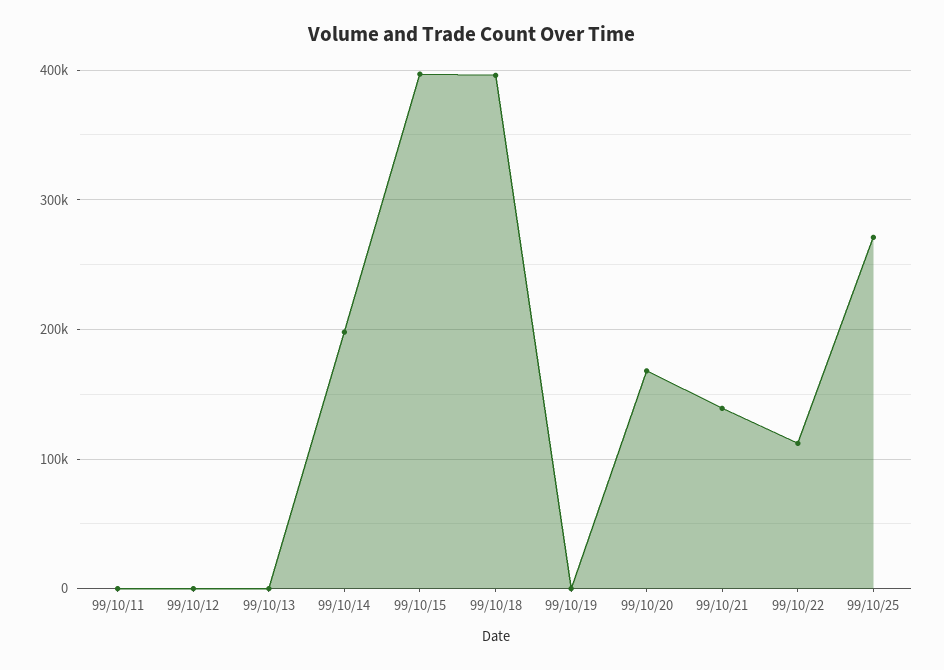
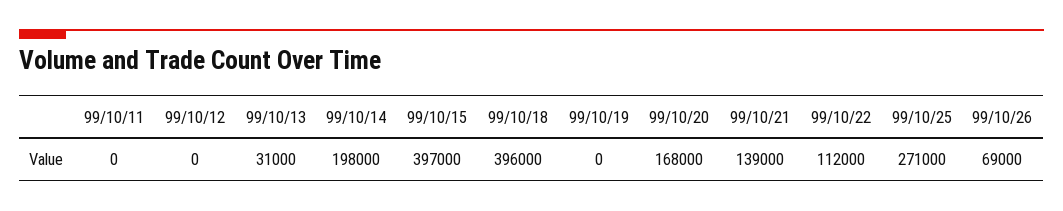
99/10/13: 0 -> 31000
99/10/26: none -> 69000

